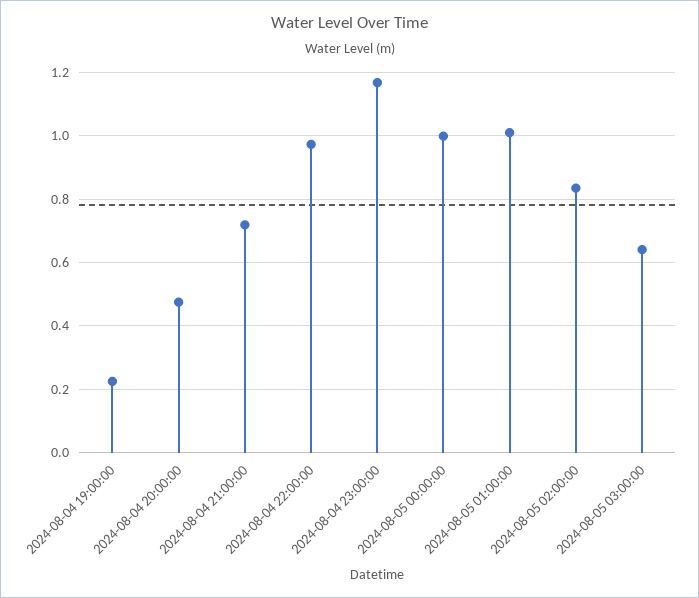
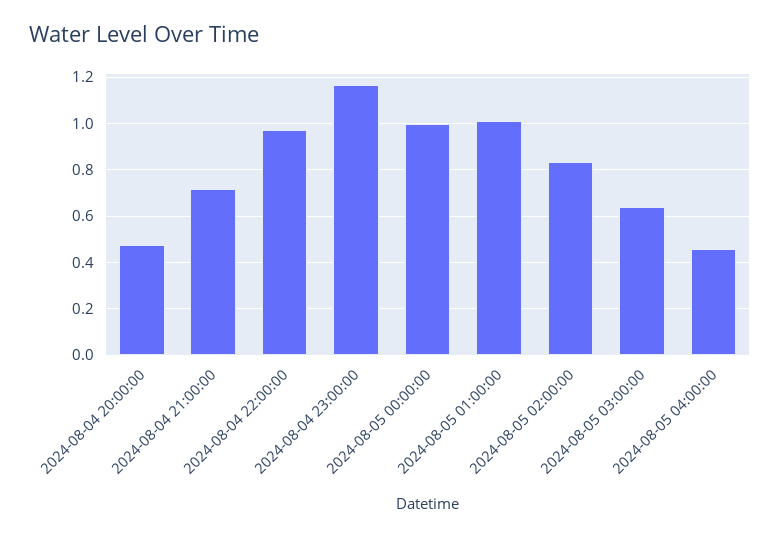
2024-08-04 19:00:00: 0.22 -> none
2024-08-05 04:00:00: none -> 0.45

